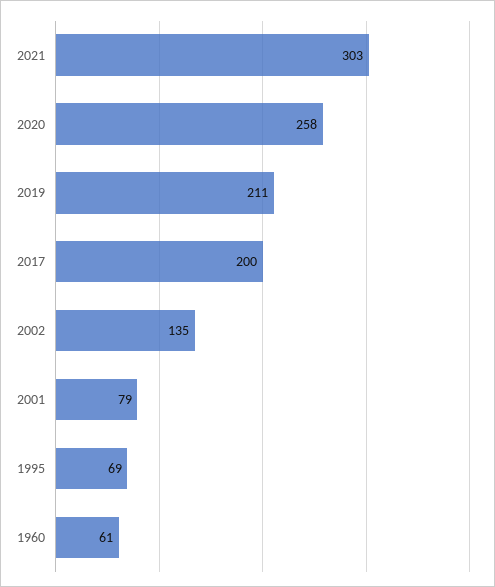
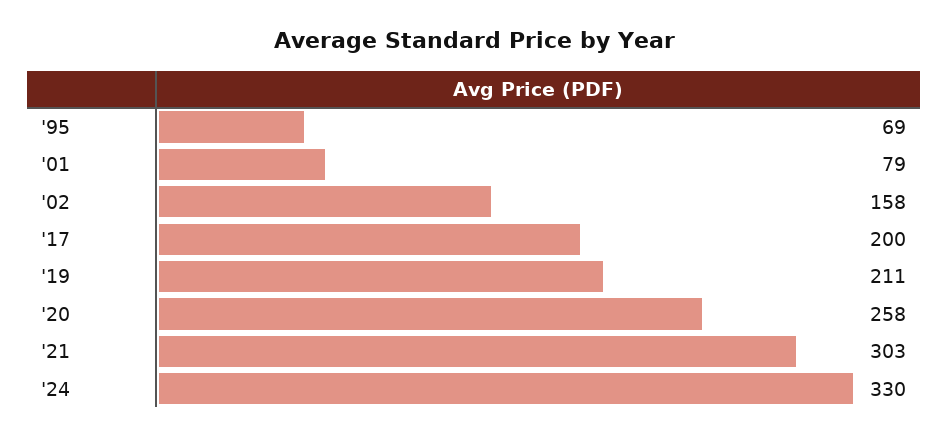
2002: 135 -> 158
1960: 61 -> none
'24: none -> 330

